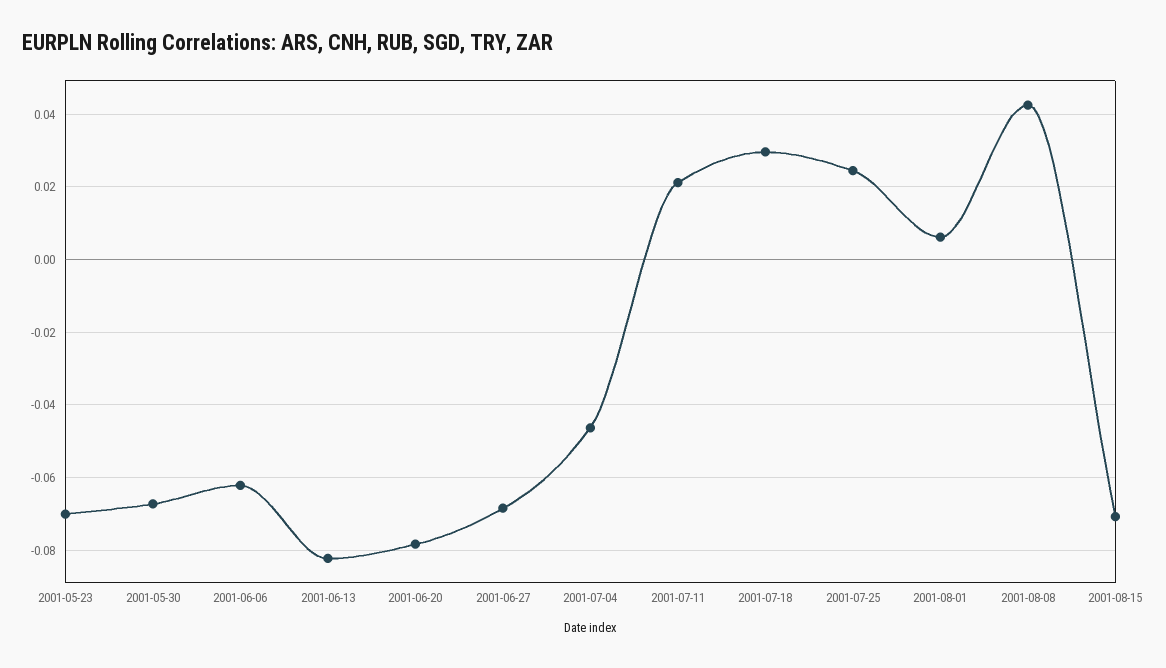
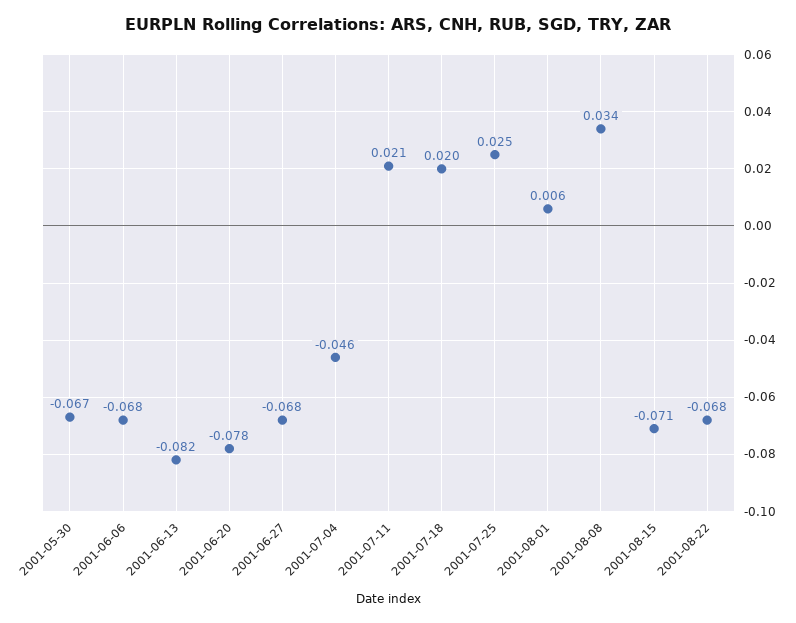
2001-05-23: -0.07 -> none
2001-06-06: -0.062 -> -0.068
2001-07-18: 0.03 -> 0.02
2001-08-08: 0.042 -> 0.034
2001-08-22: none -> -0.068

